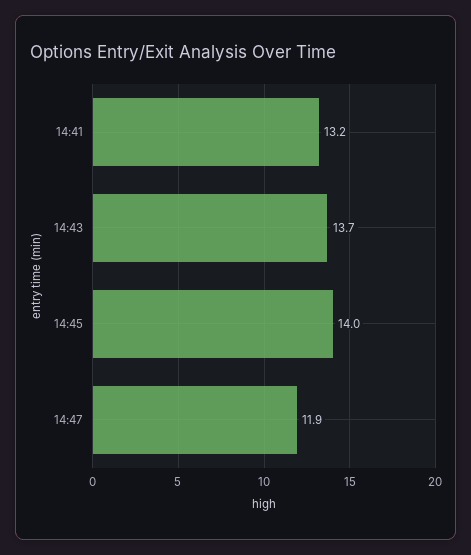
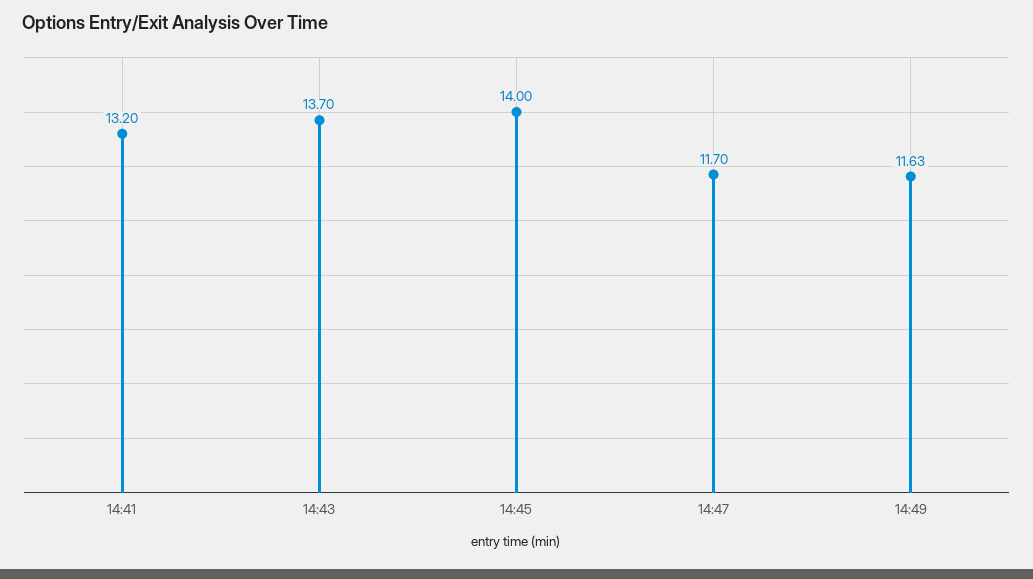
14:47: 11.9 -> 11.7
14:49: none -> 11.63

